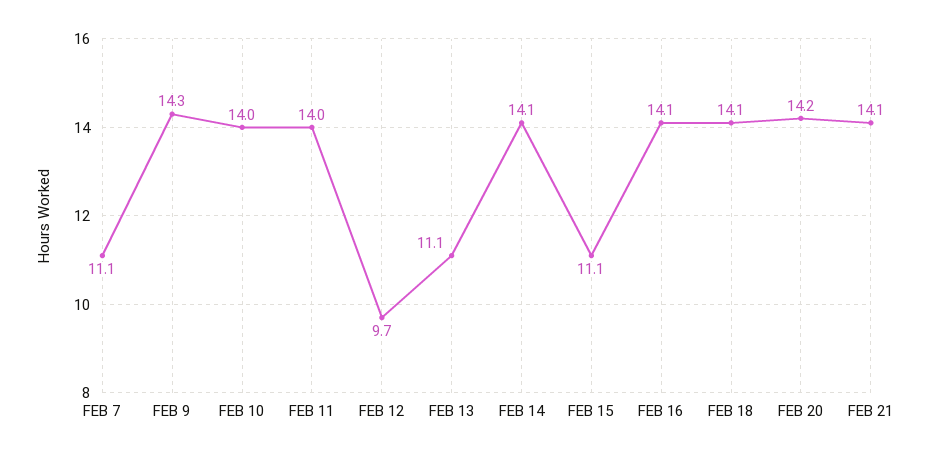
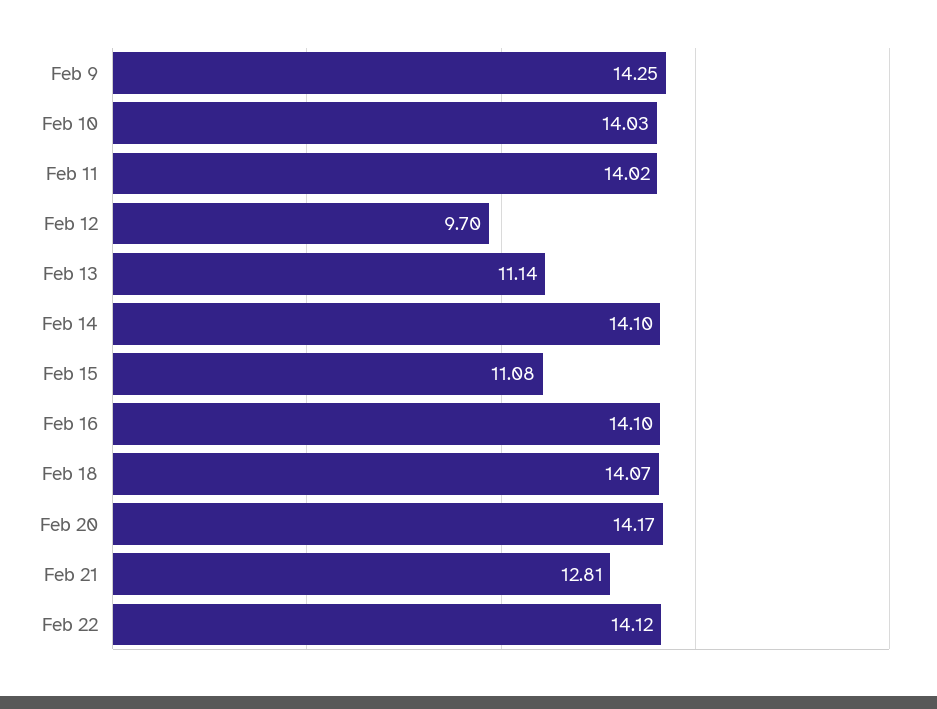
FEB 7: 11.1 -> none
FEB 21: 14.1 -> 12.81
Feb 22: none -> 14.12

